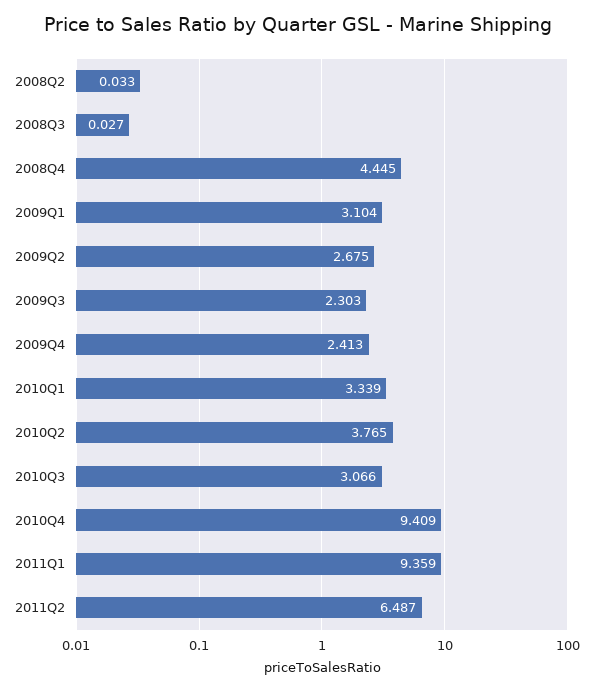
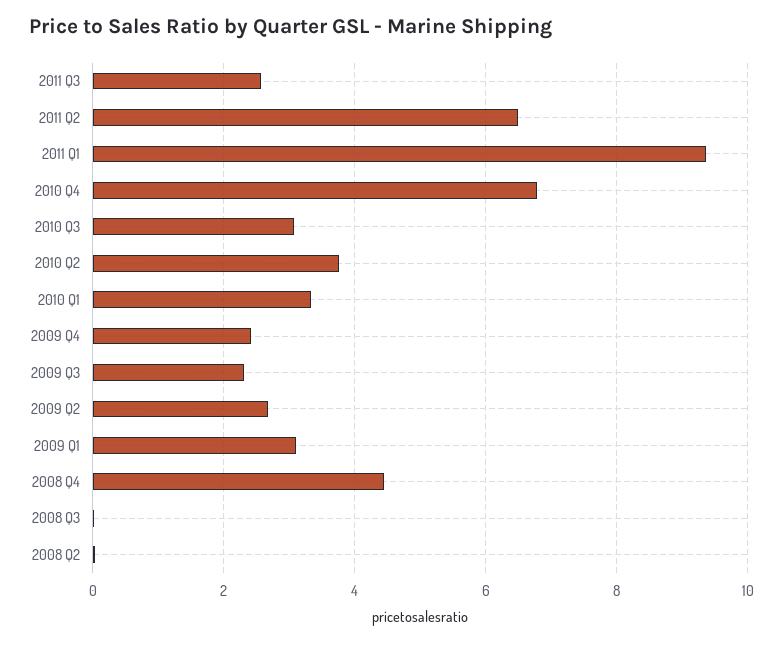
2010Q4: 9.409 -> 6.8
2011 Q3: none -> 2.6

